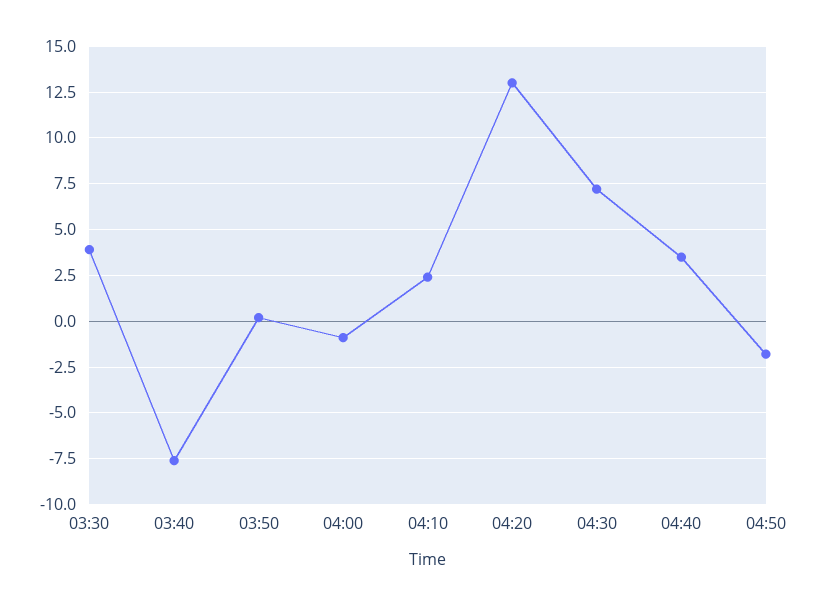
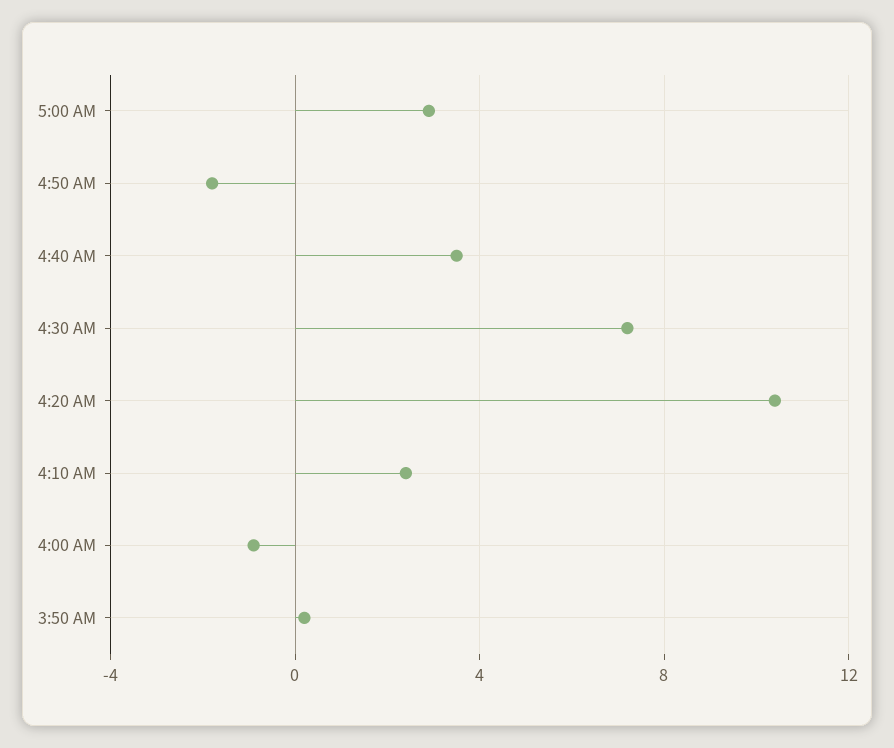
03:30: 4 -> none
03:40: -7.5 -> none
04:20: 13 -> 10.5
5:00 AM: none -> 3

